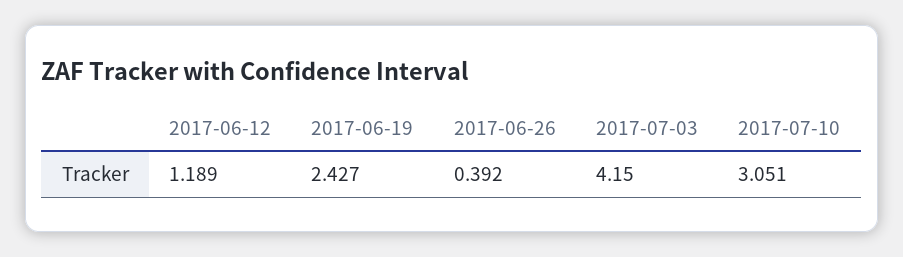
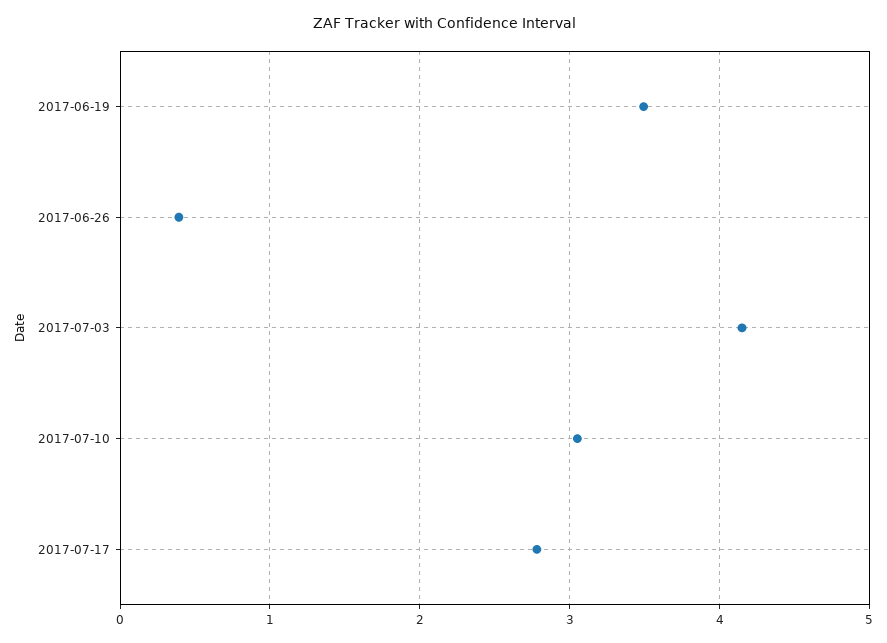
2017-06-12: 1.189 -> none
2017-06-19: 2.427 -> 3.5
2017-07-17: none -> 2.8

